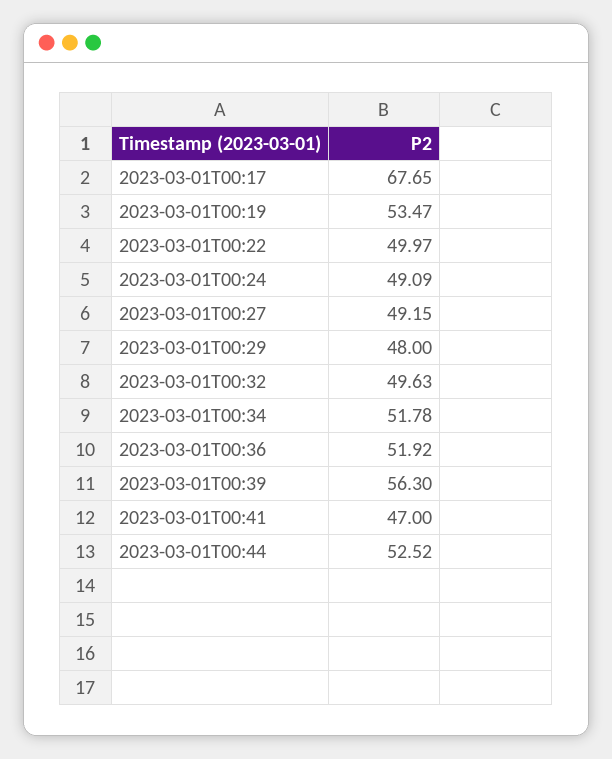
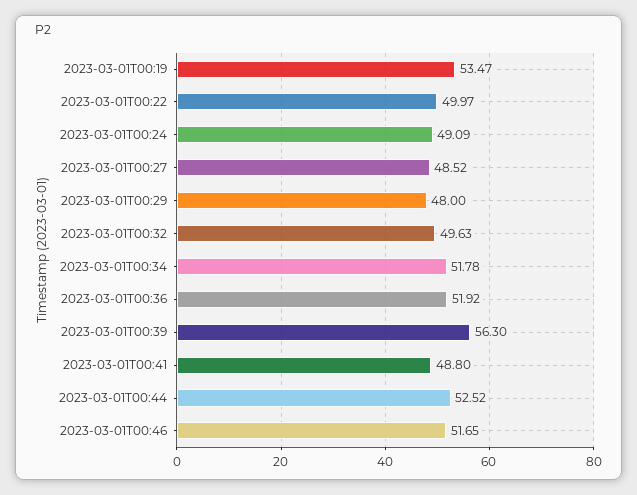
2023-03-01T00:17: 67.65 -> none
2023-03-01T00:27: 49.15 -> 48.52
2023-03-01T00:41: 47 -> 48.8
2023-03-01T00:46: none -> 51.65

